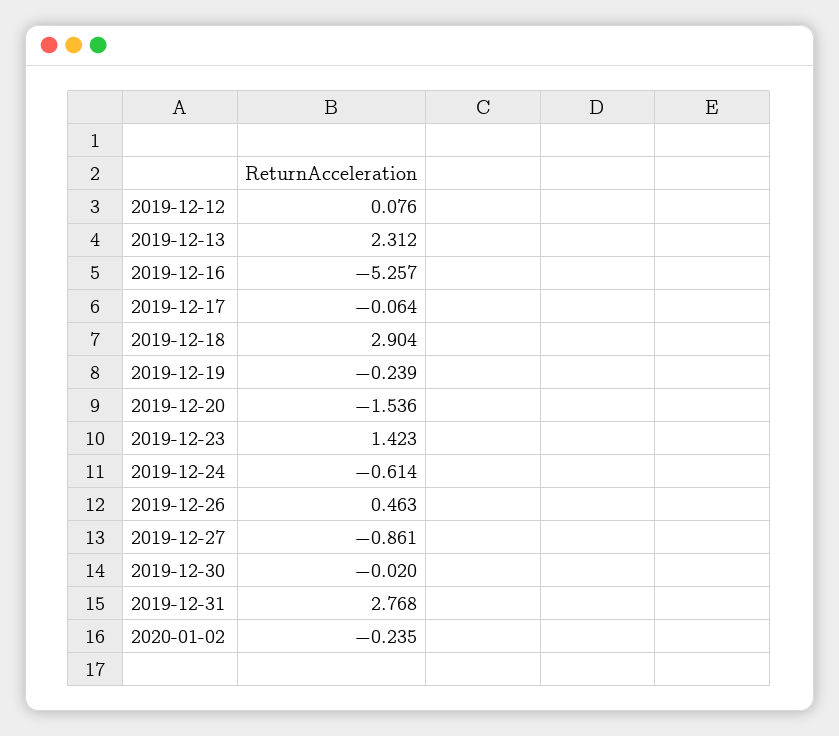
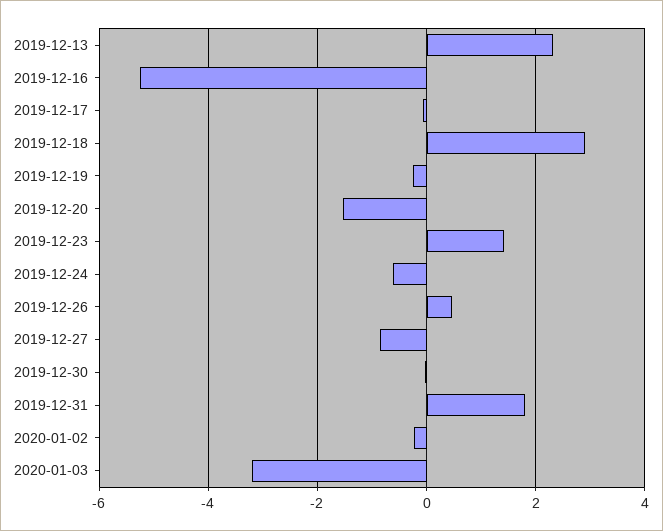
2019-12-12: 0.076 -> none
2019-12-31: 2.768 -> 1.8
2020-01-03: none -> -3.2

